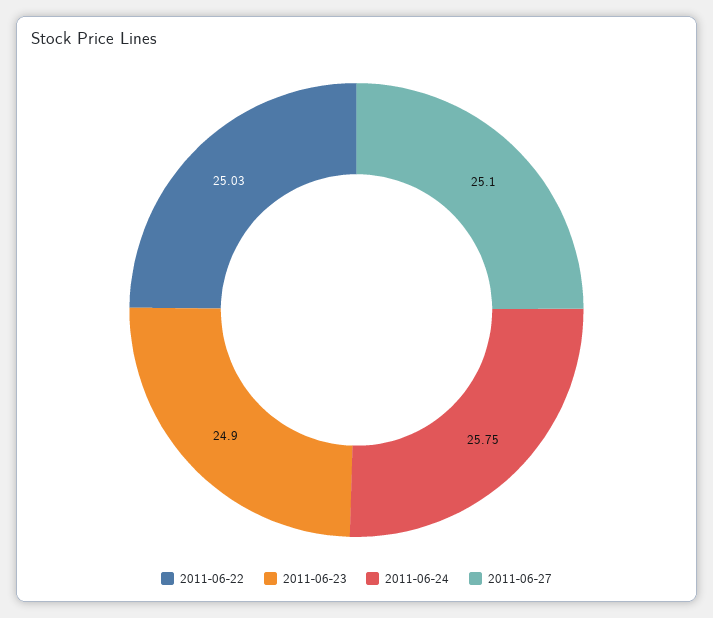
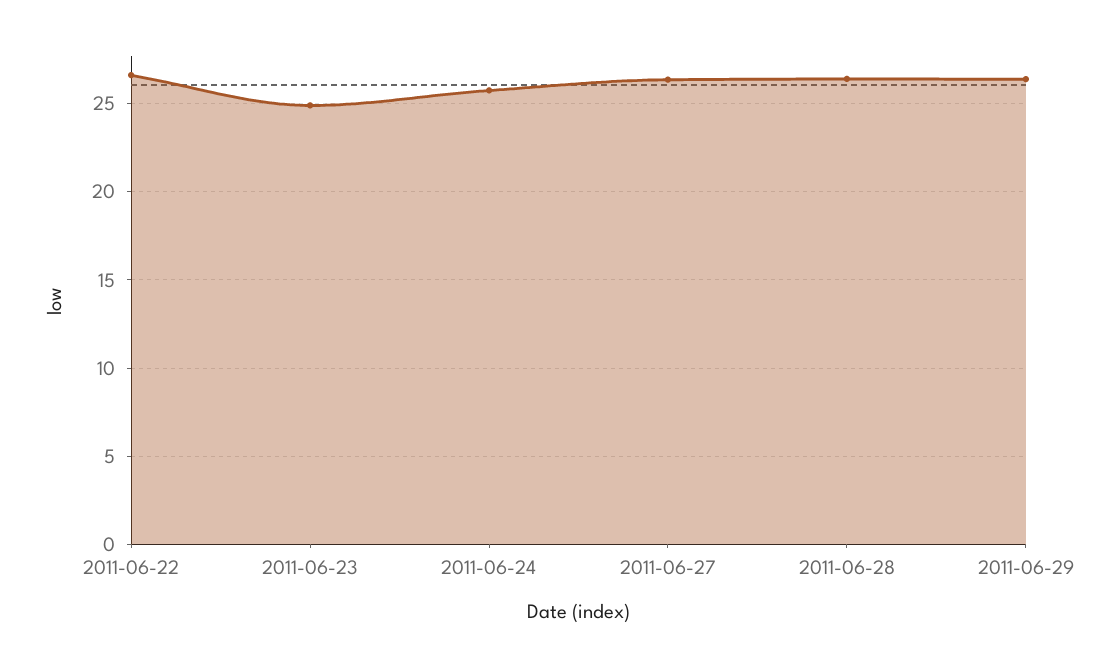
2011-06-22: 25.03 -> 26.5
2011-06-27: 25.1 -> 26.5
2011-06-28: none -> 26.5
2011-06-29: none -> 26.5

